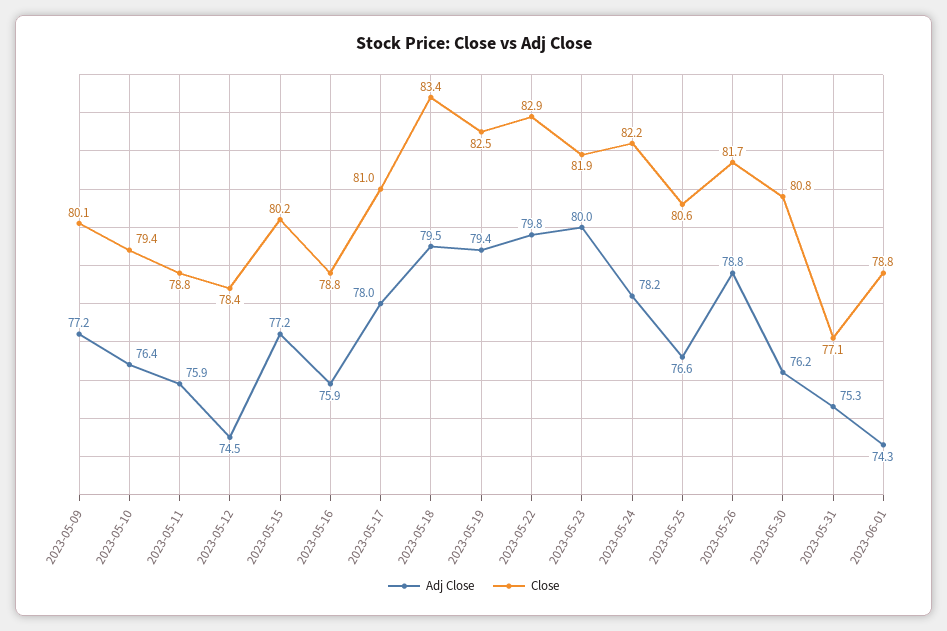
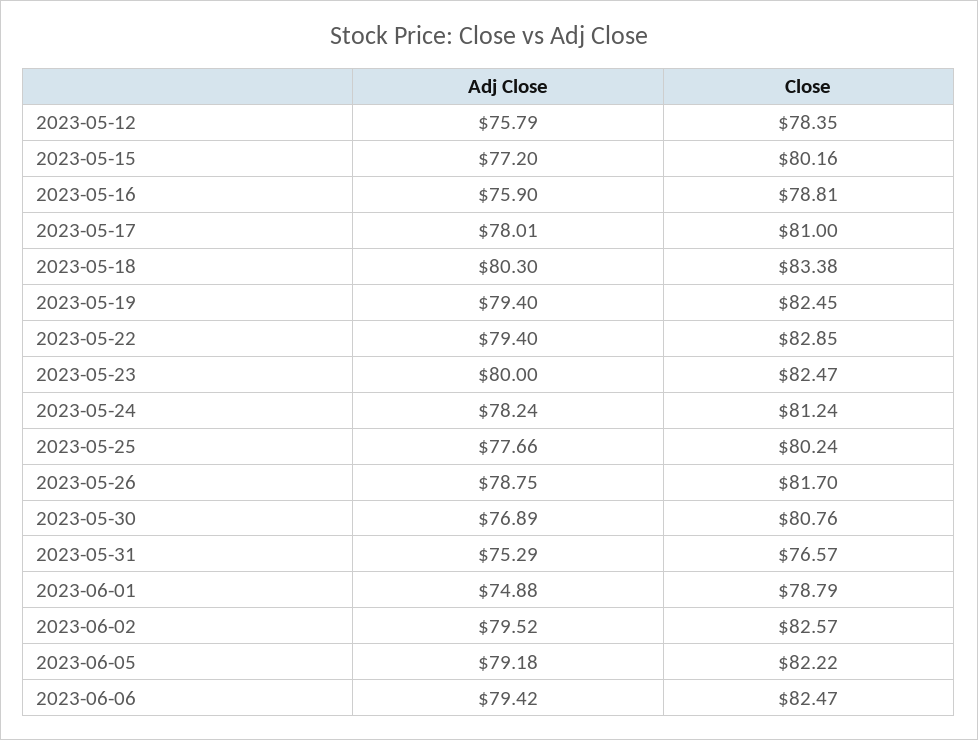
Adj Close, 2023-05-09: 77.2 -> none
Close, 2023-05-09: 80.1 -> none
Adj Close, 2023-05-10: 76.4 -> none
Close, 2023-05-10: 79.4 -> none
Adj Close, 2023-05-11: 75.9 -> none
Close, 2023-05-11: 78.8 -> none
Adj Close, 2023-05-12: 74.5 -> 75.79
Adj Close, 2023-05-18: 79.5 -> 80.3
Adj Close, 2023-05-22: 79.8 -> 79.4
Close, 2023-05-23: 81.9 -> 82.47
Close, 2023-05-24: 82.2 -> 81.24
Adj Close, 2023-05-25: 76.6 -> 77.66
Close, 2023-05-25: 80.6 -> 80.24
Adj Close, 2023-05-30: 76.2 -> 76.89
Close, 2023-05-31: 77.1 -> 76.57
Adj Close, 2023-06-01: 74.3 -> 74.88
Adj Close, 2023-06-02: none -> 79.52
Close, 2023-06-02: none -> 82.57
Adj Close, 2023-06-05: none -> 79.18
Close, 2023-06-05: none -> 82.22
Adj Close, 2023-06-06: none -> 79.42
Close, 2023-06-06: none -> 82.47

